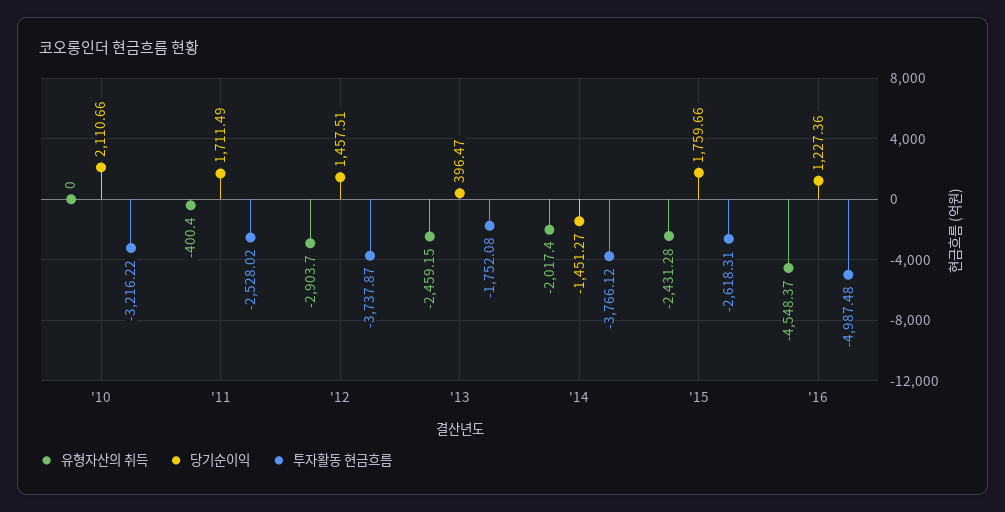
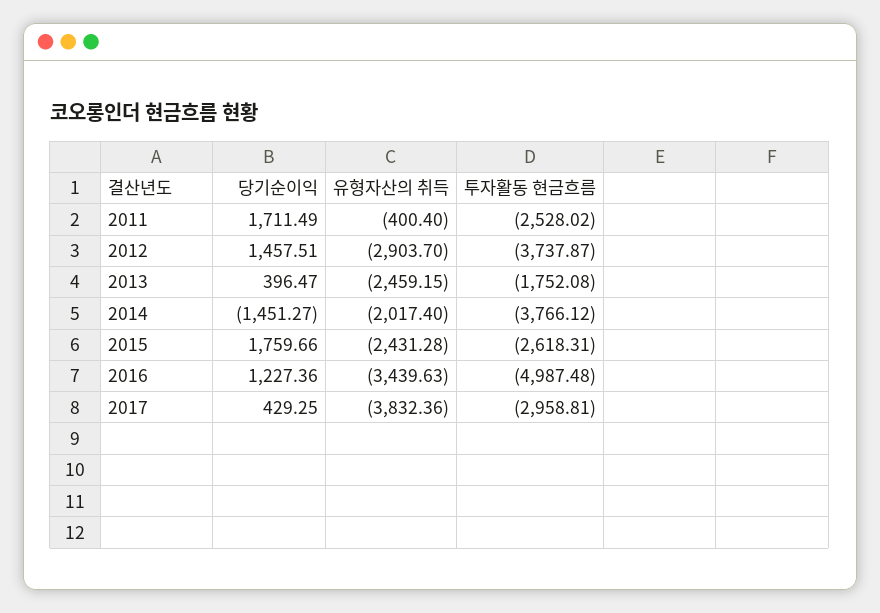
유형자산의 취득, '10: 0 -> none
당기순이익, '10: 2110.66 -> none
투자활동 현금흐름, '10: -3216.22 -> none
유형자산의 취득, '16: -4548.37 -> -3439.63
당기순이익, 2017: none -> 429.25
유형자산의 취득, 2017: none -> -3832.36
투자활동 현금흐름, 2017: none -> -2958.81

